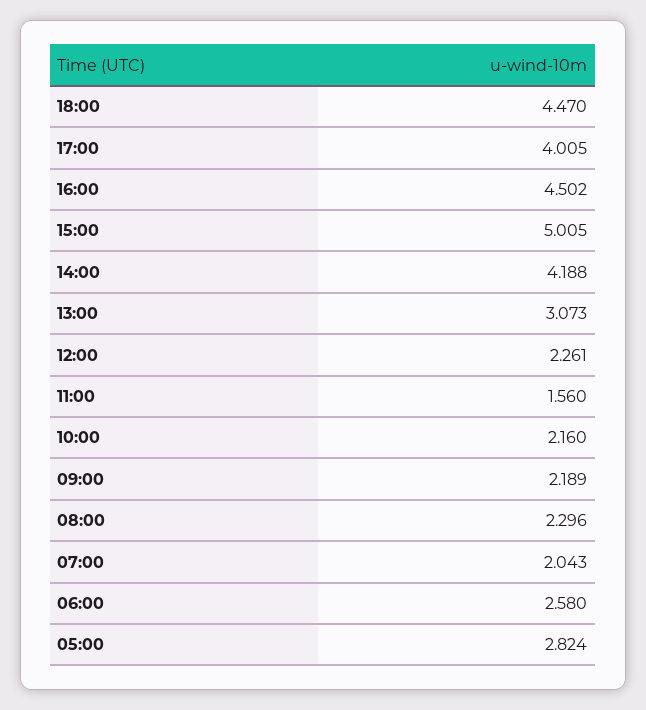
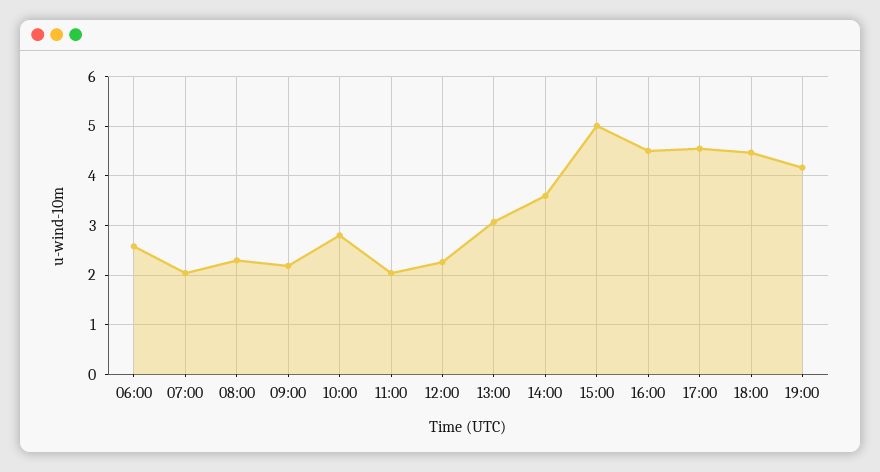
17:00: 4.005 -> 4.6
14:00: 4.188 -> 3.6
11:00: 1.56 -> 2
10:00: 2.16 -> 2.8
05:00: 2.824 -> none
19:00: none -> 4.2

